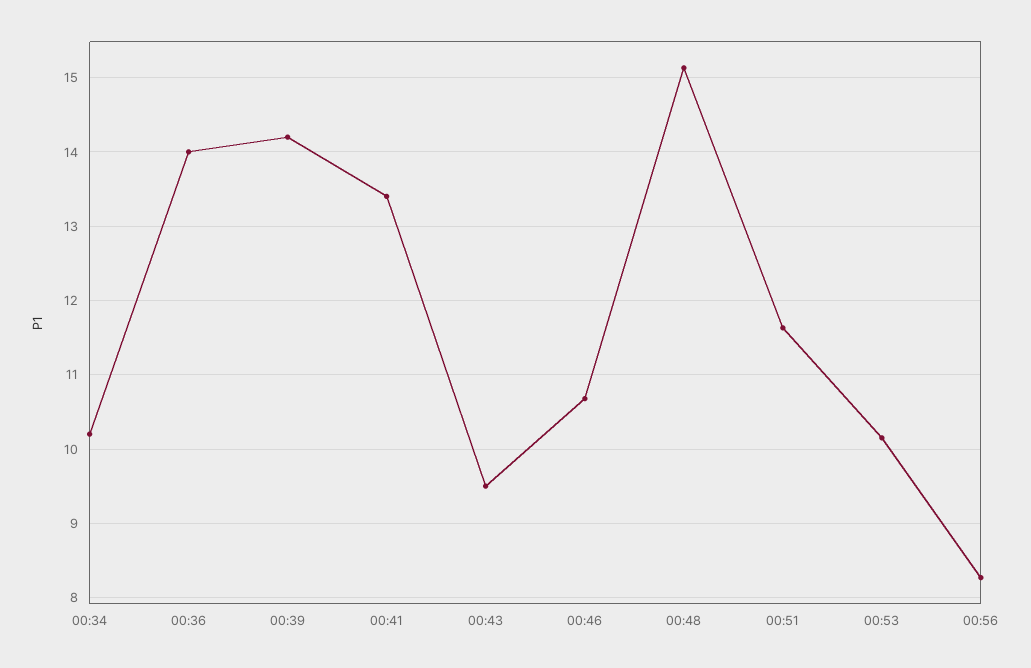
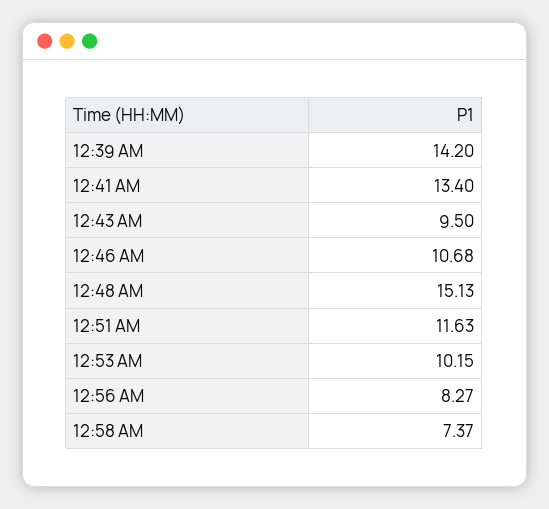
00:34: 10.2 -> none
00:36: 14 -> none
12:58 AM: none -> 7.37

